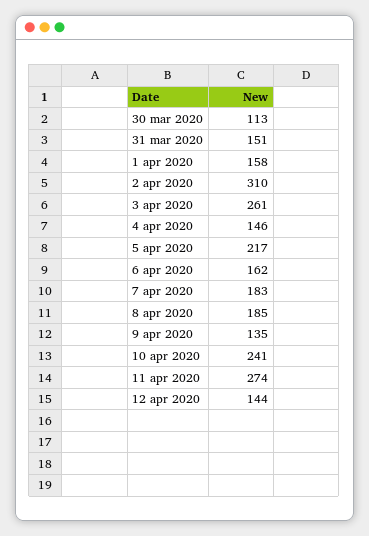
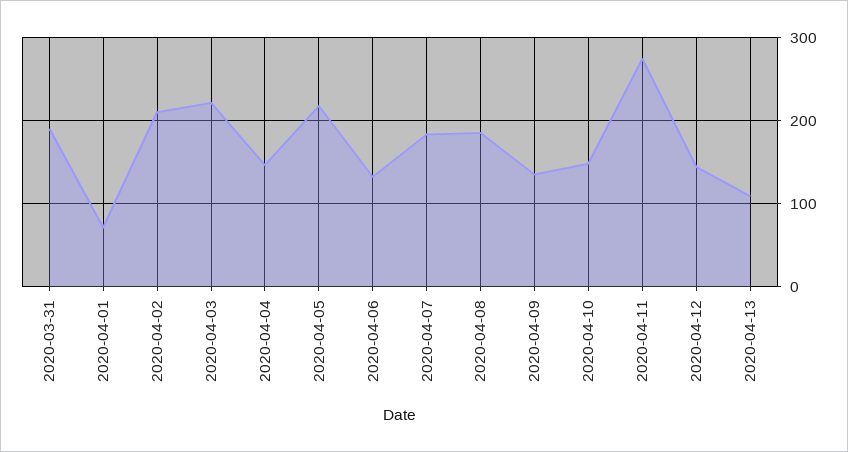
30 mar 2020: 113 -> none
31 mar 2020: 151 -> 190
1 apr 2020: 158 -> 70
2 apr 2020: 310 -> 210
3 apr 2020: 261 -> 220
6 apr 2020: 162 -> 130
10 apr 2020: 241 -> 150
2020-04-13: none -> 110

